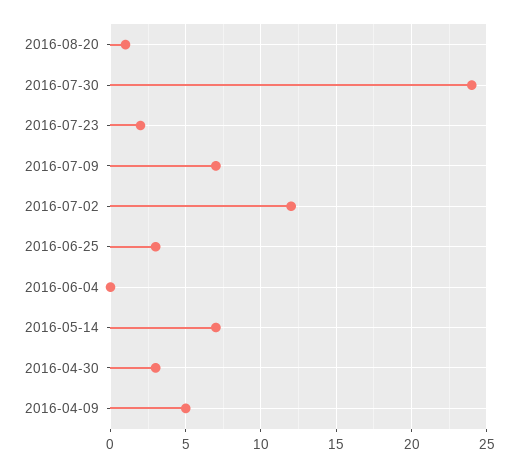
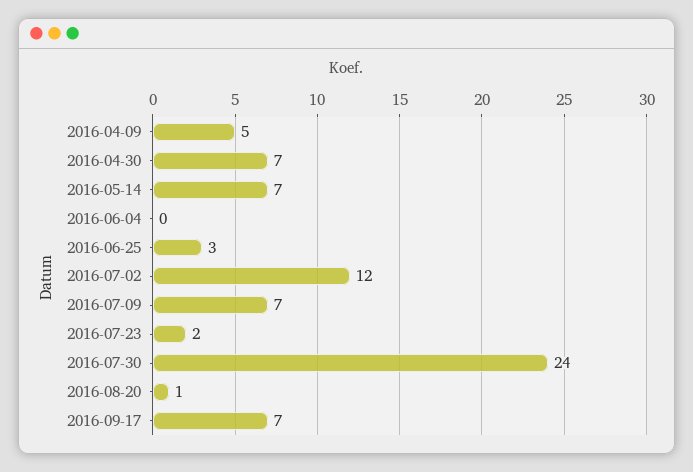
2016-04-30: 3 -> 7
2016-09-17: none -> 7

